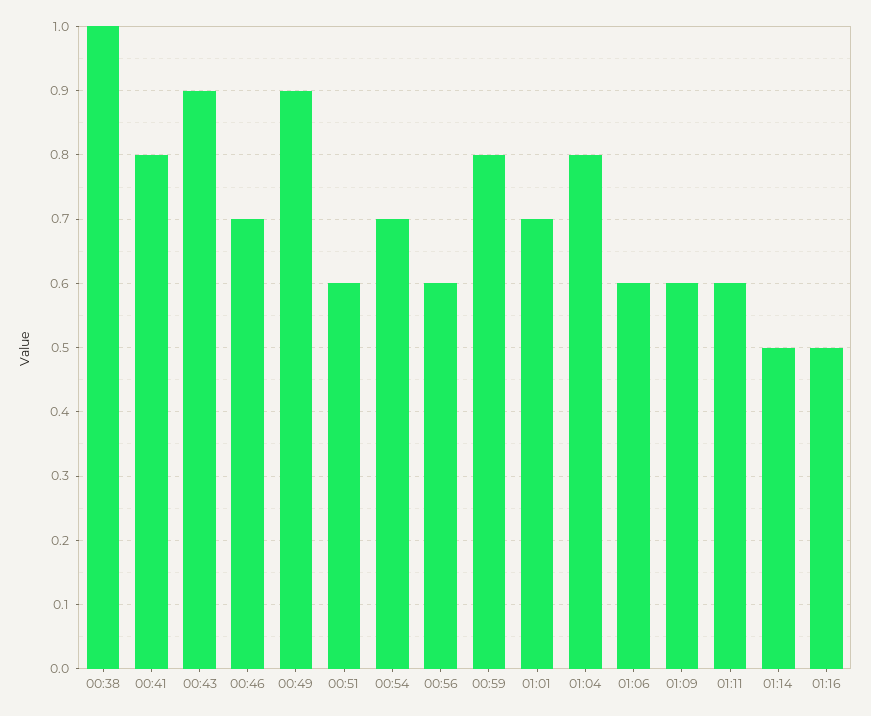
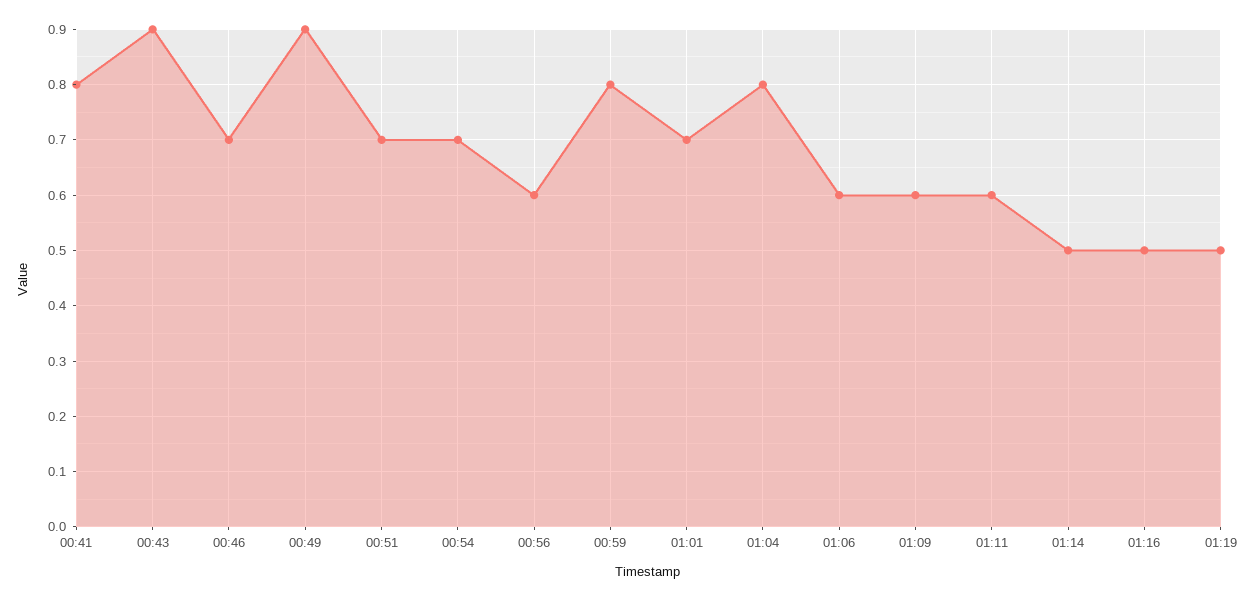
00:38: 1 -> none
00:51: 0.6 -> 0.7
01:19: none -> 0.5

